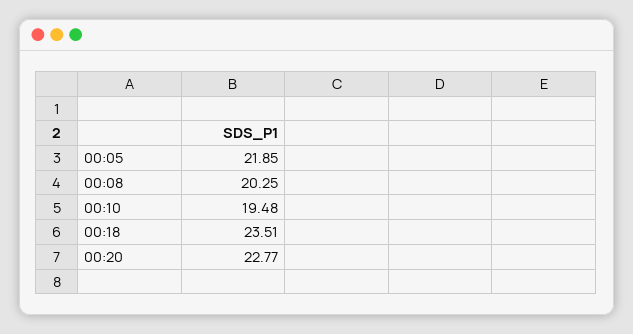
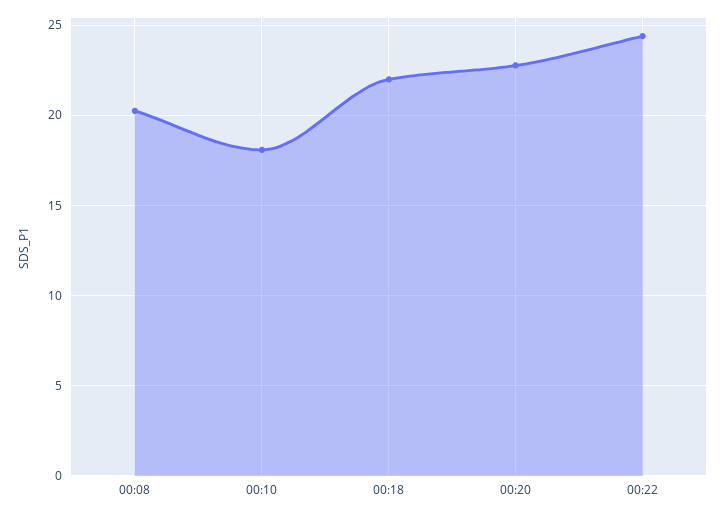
00:05: 21.85 -> none
00:10: 19.48 -> 18
00:18: 23.51 -> 22
00:22: none -> 24.5

